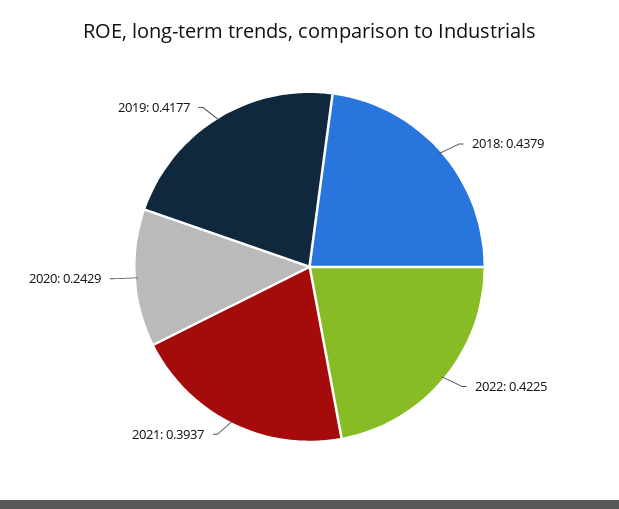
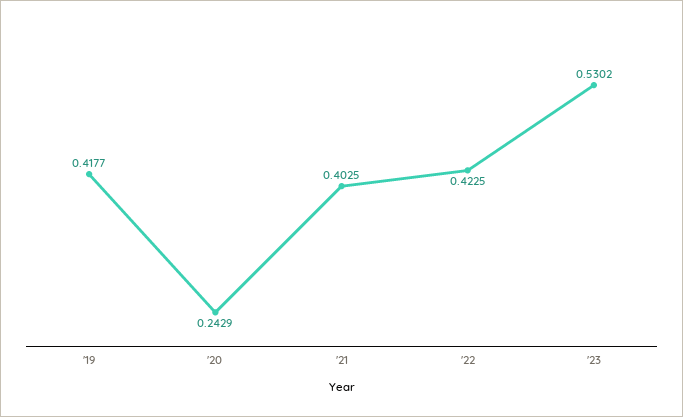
2018: 0.4379 -> none
2021: 0.3937 -> 0.4025
'23: none -> 0.5302

